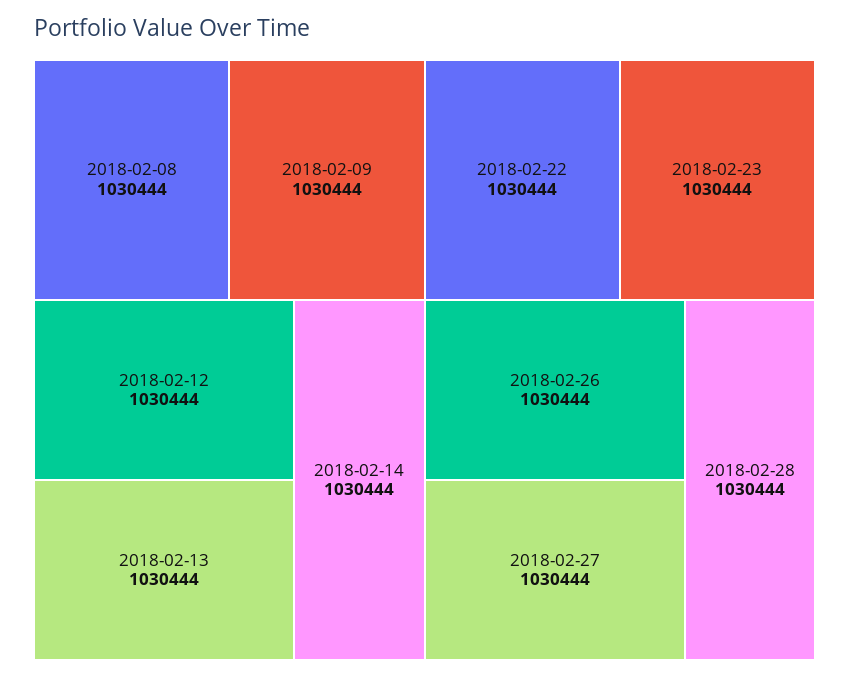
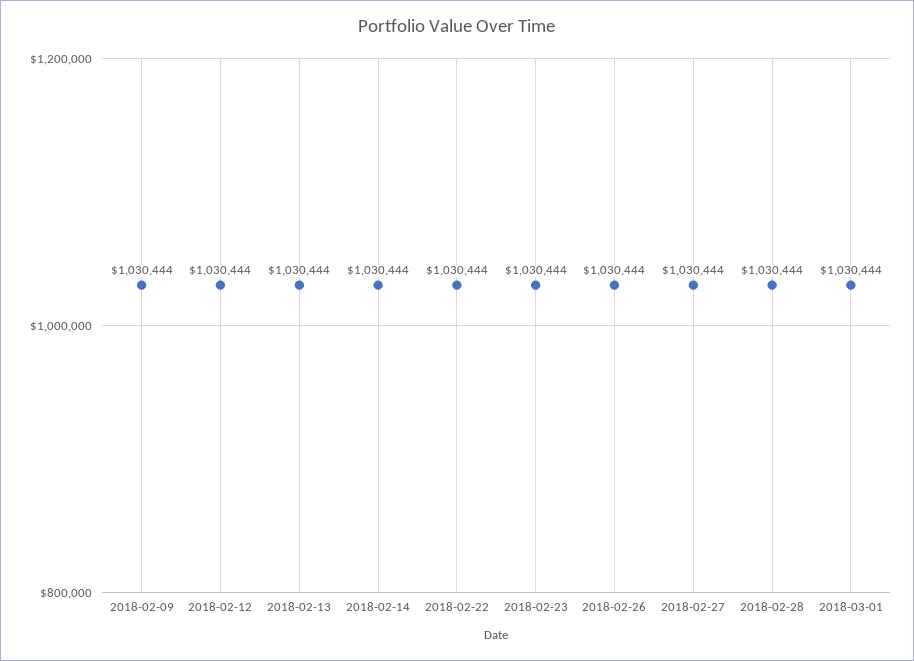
2018-02-08: 1030444 -> none
2018-03-01: none -> 1030444

